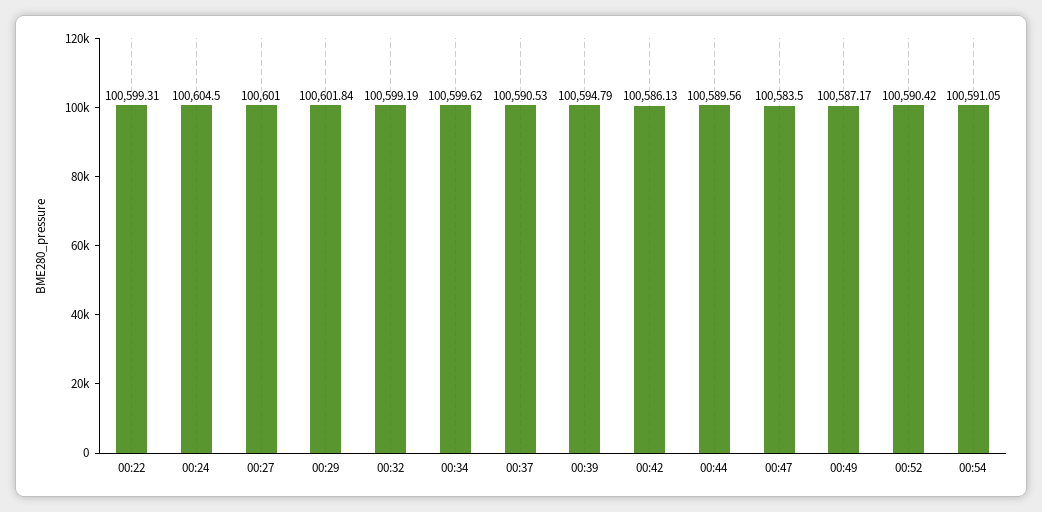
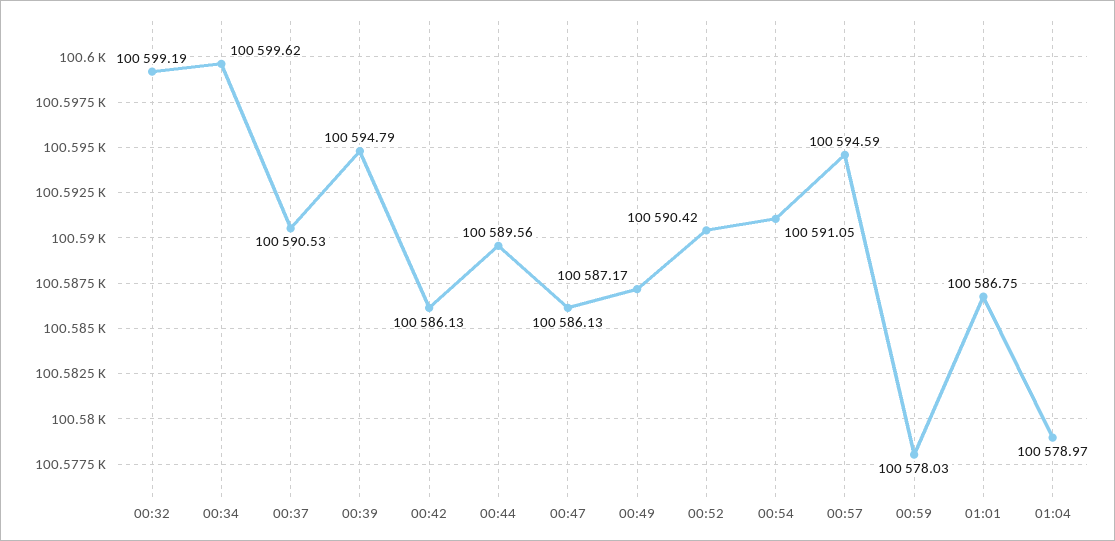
00:22: 100599.31 -> none
00:24: 100604.5 -> none
00:27: 100601 -> none
00:29: 100601.84 -> none
00:47: 100583.5 -> 100586.13
00:57: none -> 100594.59
00:59: none -> 100578.03
01:01: none -> 100586.75
01:04: none -> 100578.97

